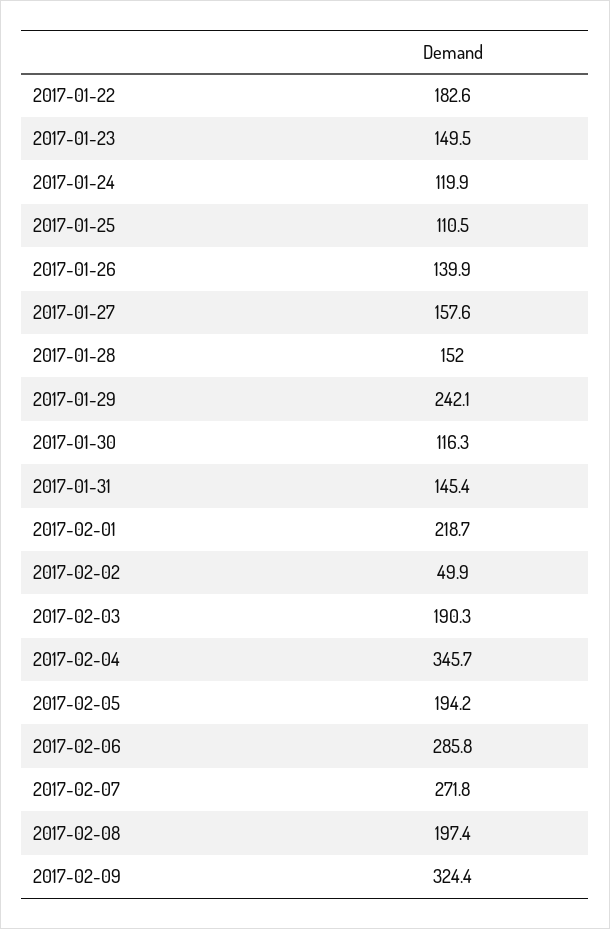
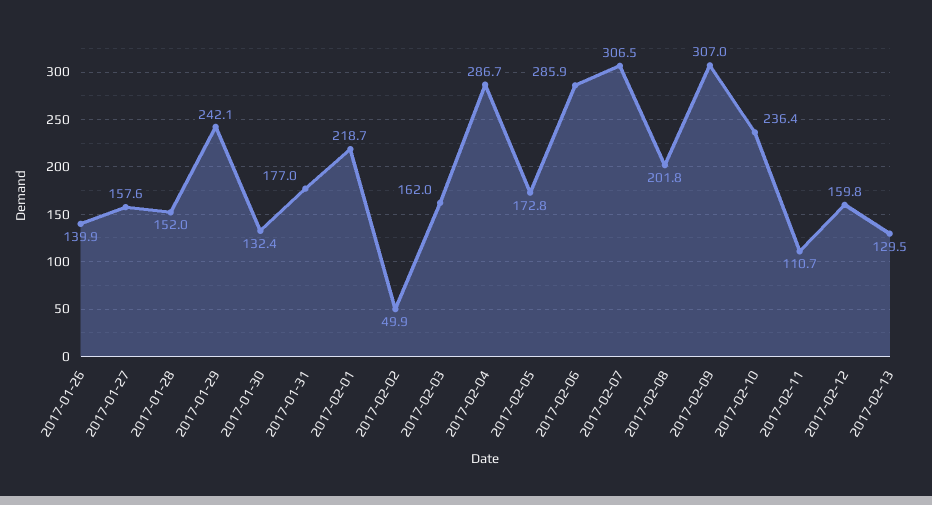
2017-01-22: 182.6 -> none
2017-01-23: 149.5 -> none
2017-01-24: 119.9 -> none
2017-01-25: 110.5 -> none
2017-01-30: 116.3 -> 132.4
2017-01-31: 145.4 -> 177
2017-02-03: 190.3 -> 162
2017-02-04: 345.7 -> 286.7
2017-02-05: 194.2 -> 172.8
2017-02-06: 285.8 -> 285.9
2017-02-07: 271.8 -> 306.5
2017-02-08: 197.4 -> 201.8
2017-02-09: 324.4 -> 307
2017-02-10: none -> 236.4
2017-02-11: none -> 110.7
2017-02-12: none -> 159.8
2017-02-13: none -> 129.5

